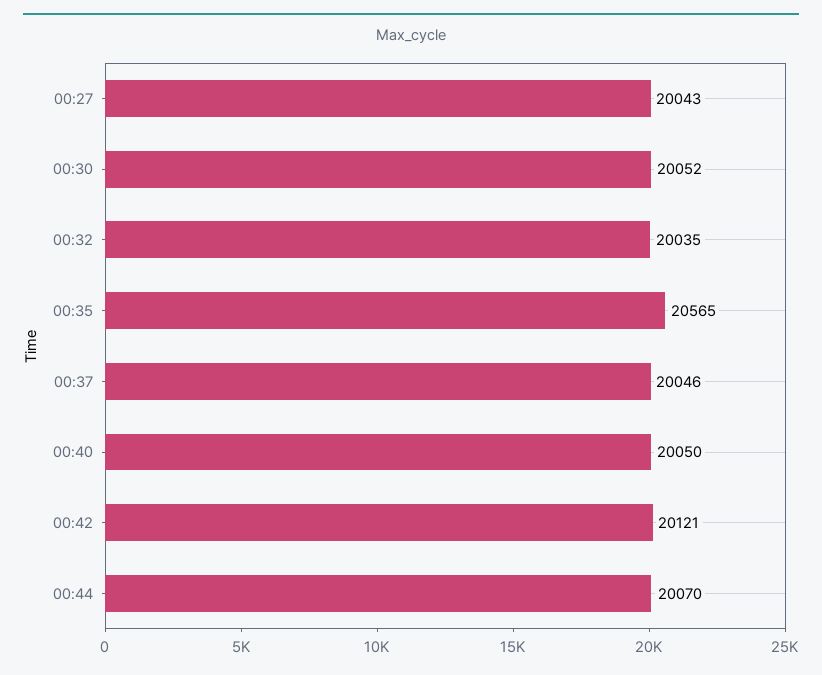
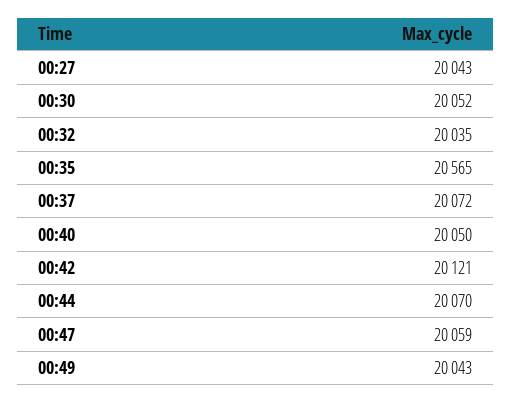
00:37: 20046 -> 20072
00:47: none -> 20059
00:49: none -> 20043

